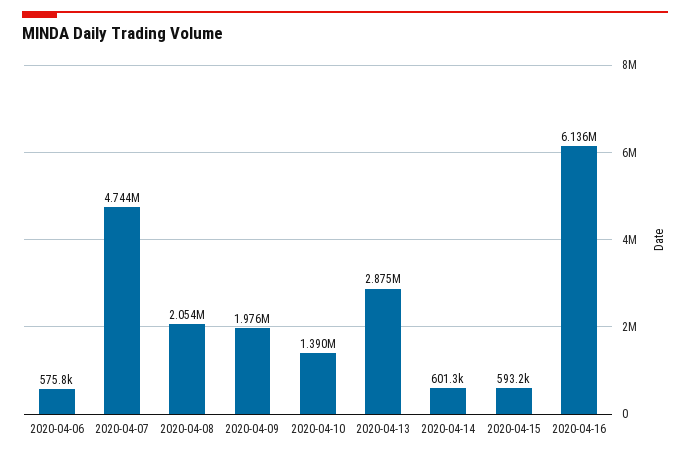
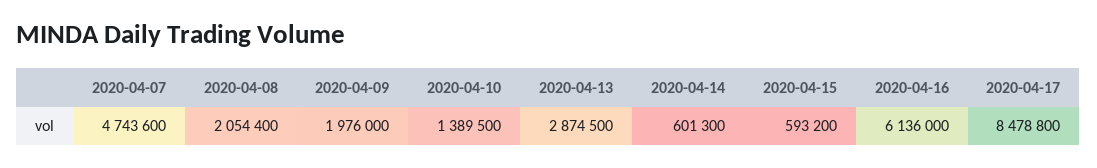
2020-04-06: 575800 -> none
2020-04-17: none -> 8478800

